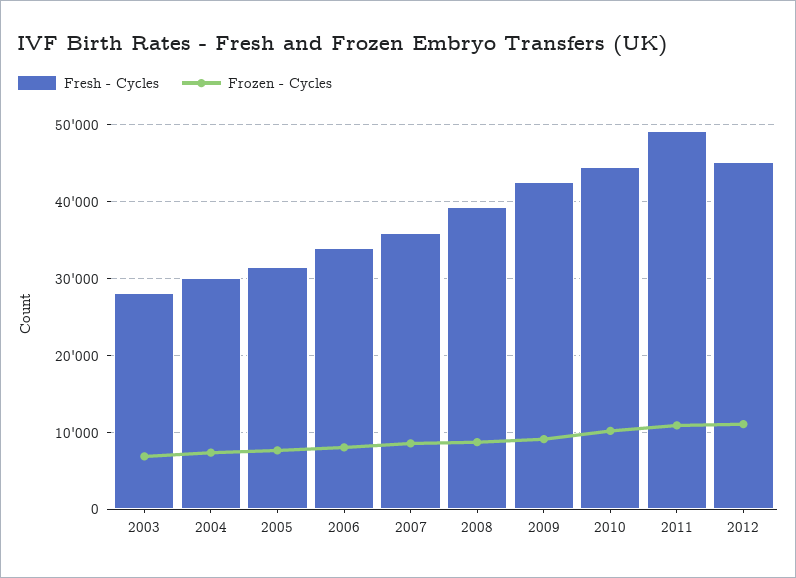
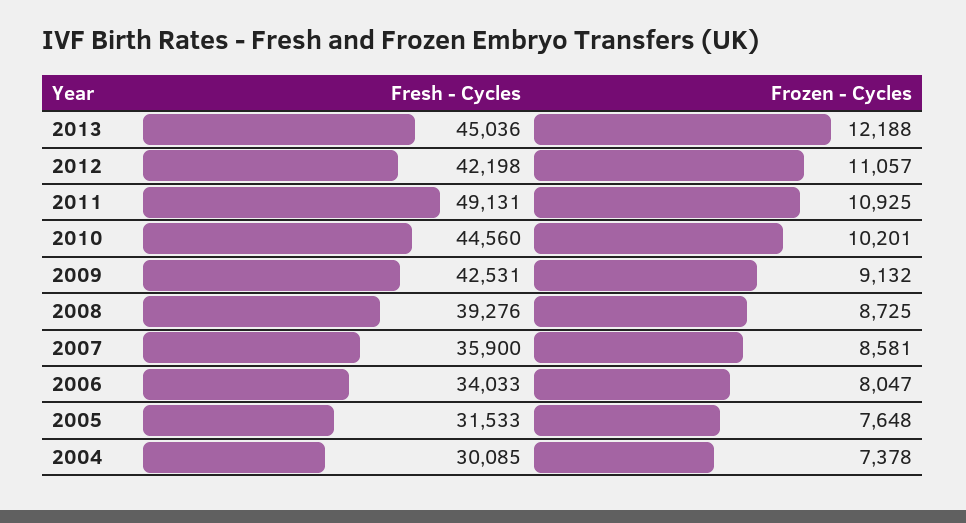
Fresh - Cycles, 2003: 28000 -> none
Frozen - Cycles, 2003: 7000 -> none
Fresh - Cycles, 2012: 45000 -> 42198
Fresh - Cycles, 2013: none -> 45036
Frozen - Cycles, 2013: none -> 12188

